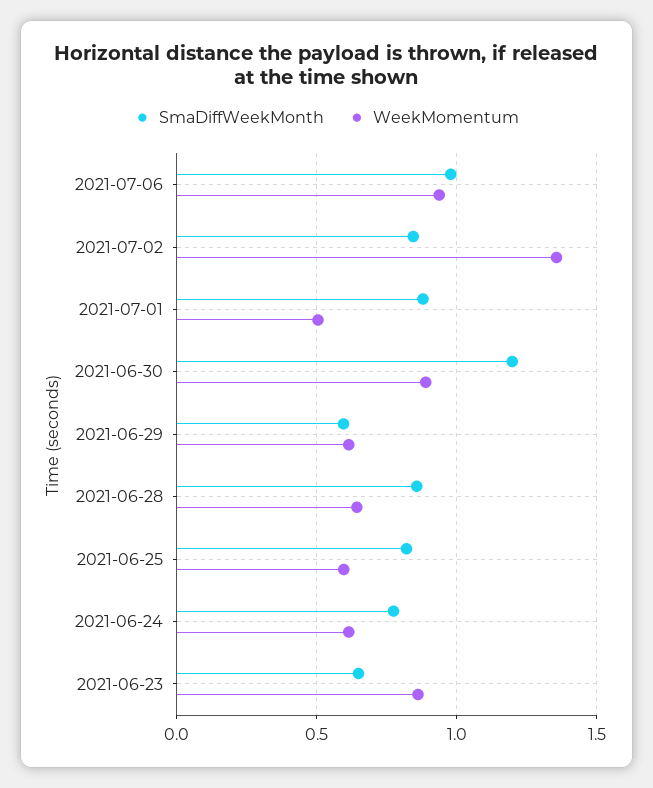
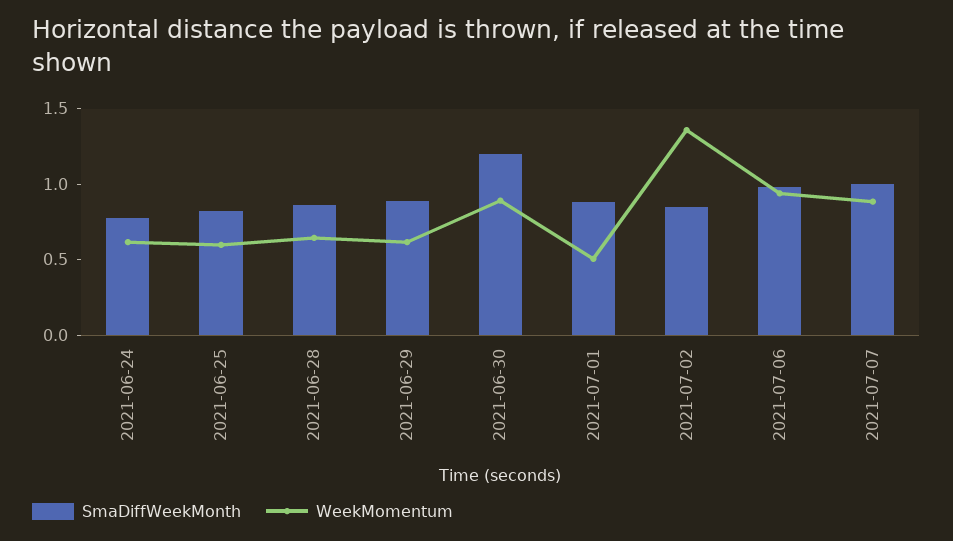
SmaDiffWeekMonth, 2021-06-29: 0.6 -> 0.9
SmaDiffWeekMonth, 2021-06-23: 0.65 -> none
WeekMomentum, 2021-06-23: 0.85 -> none
SmaDiffWeekMonth, 2021-07-07: none -> 1
WeekMomentum, 2021-07-07: none -> 0.9

